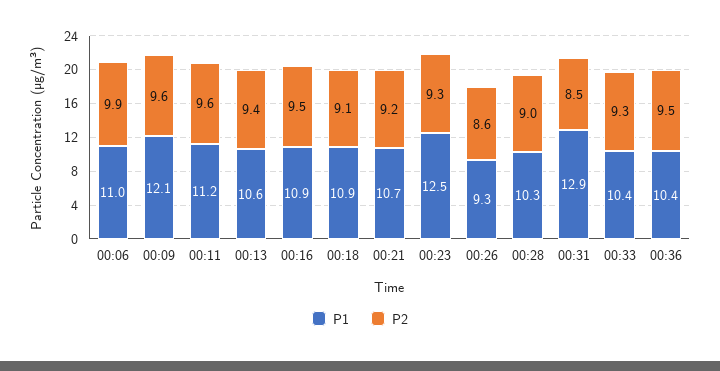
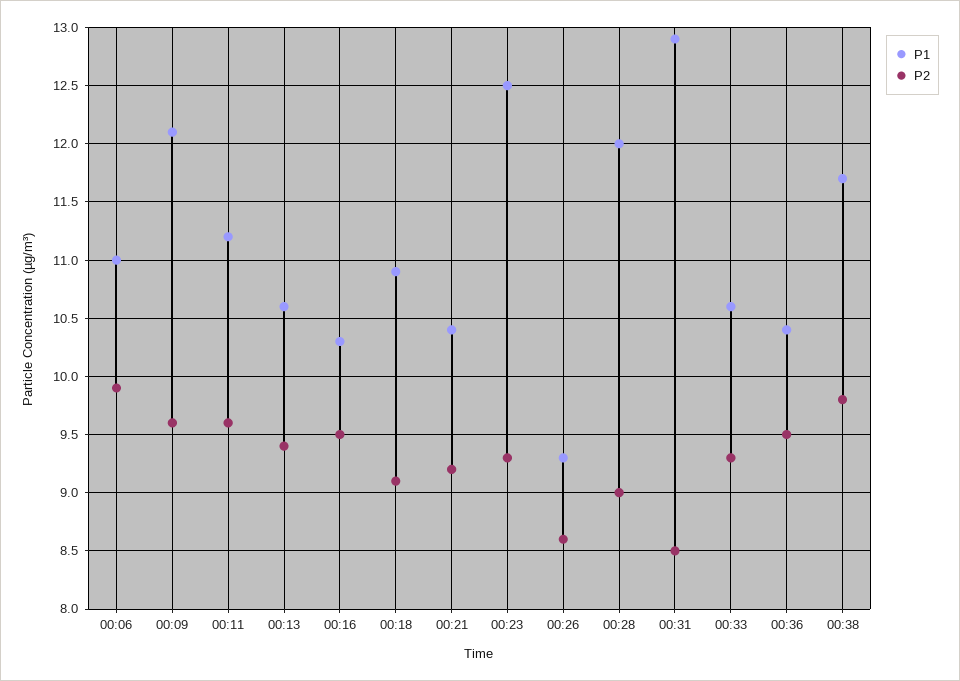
P1, 00:16: 10.9 -> 10.3
P1, 00:21: 10.7 -> 10.4
P1, 00:28: 10.3 -> 12
P1, 00:33: 10.4 -> 10.6
P1, 00:38: none -> 11.7
P2, 00:38: none -> 9.8

